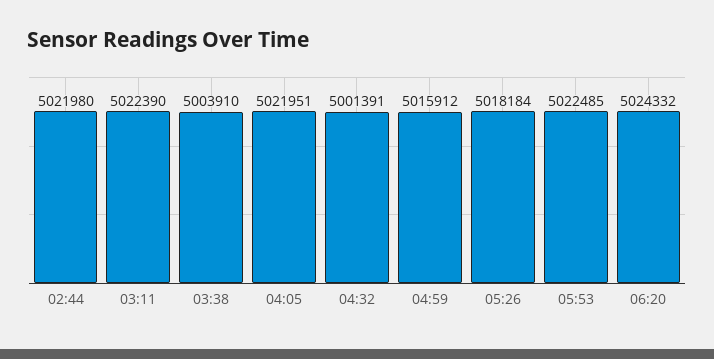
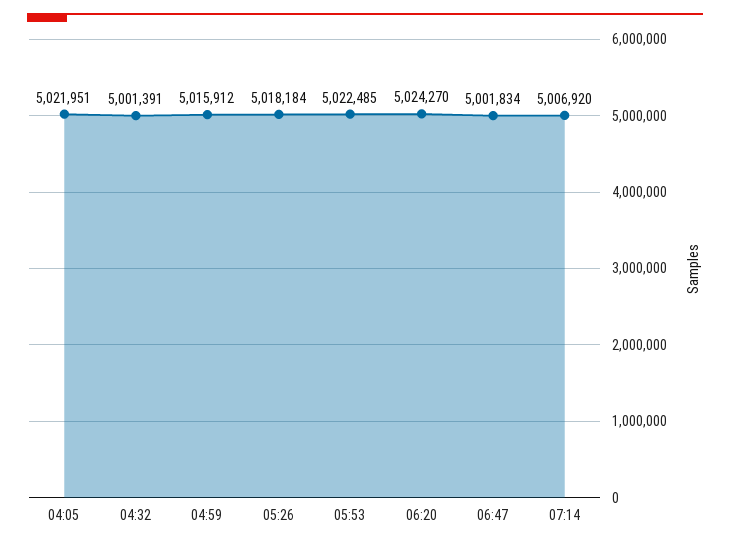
02:44: 5021980 -> none
03:11: 5022390 -> none
03:38: 5003910 -> none
06:20: 5024332 -> 5024270
06:47: none -> 5001834
07:14: none -> 5006920

